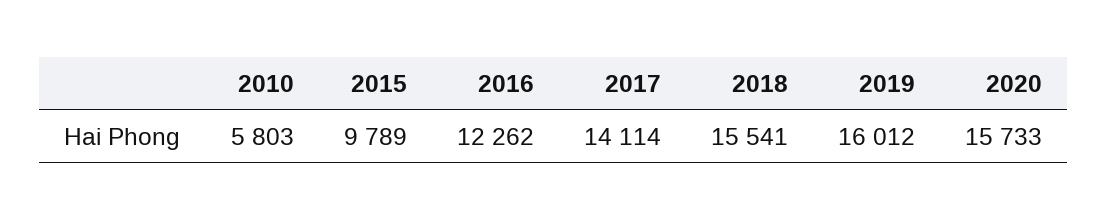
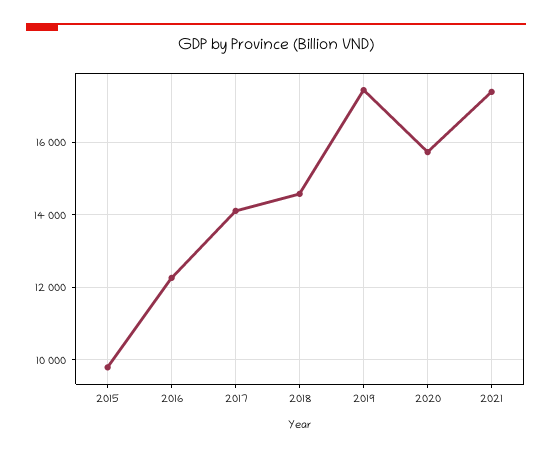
2010: 5803 -> none
2018: 15541 -> 14600
2019: 16012 -> 17400
2021: none -> 17400

